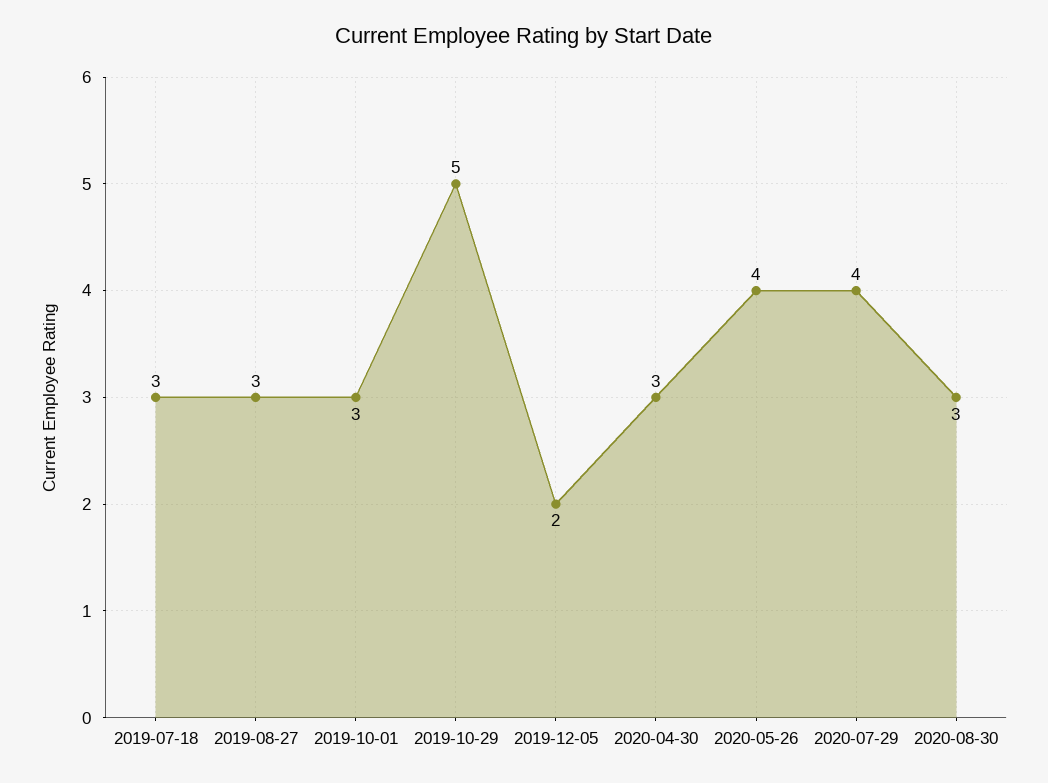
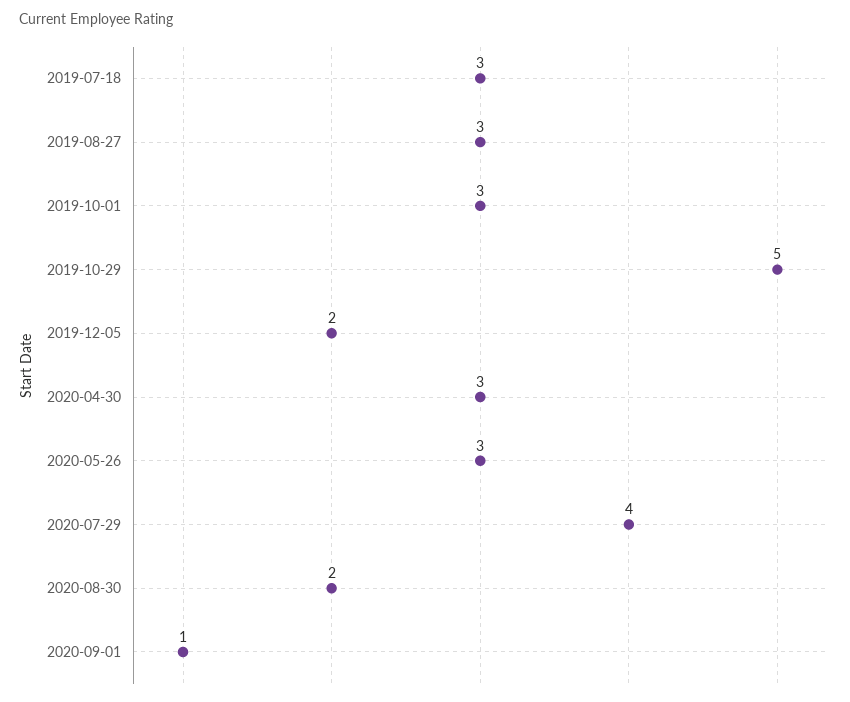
2020-05-26: 4 -> 3
2020-08-30: 3 -> 2
2020-09-01: none -> 1

